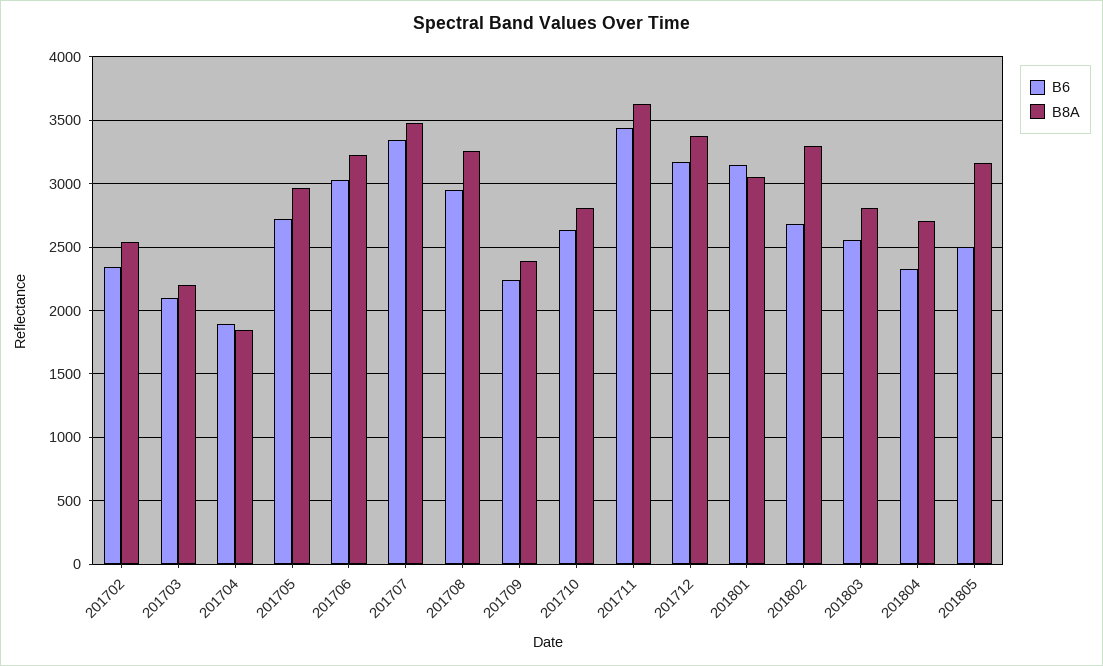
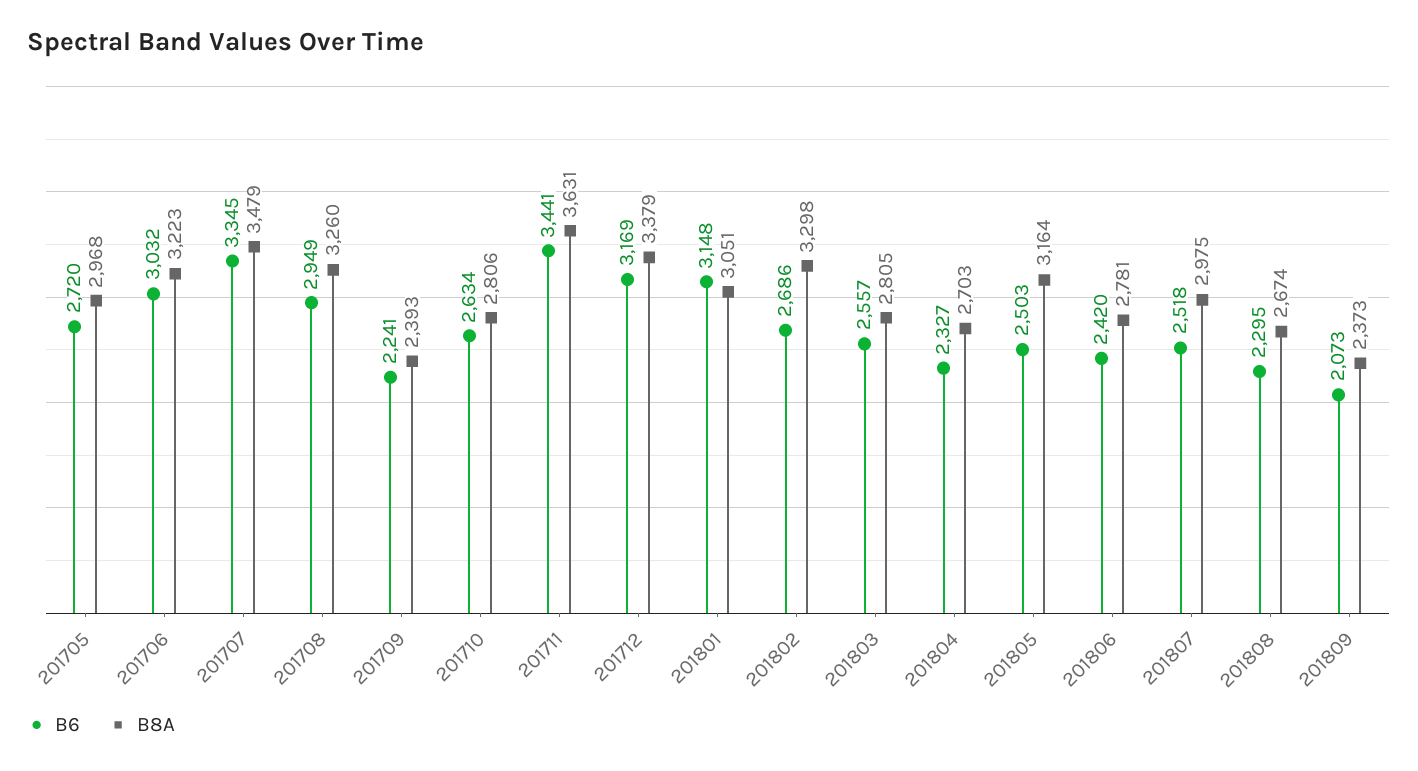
B6, 201702: 2350 -> none
B8A, 201702: 2550 -> none
B6, 201703: 2100 -> none
B8A, 201703: 2200 -> none
B6, 201704: 1900 -> none
B8A, 201704: 1850 -> none
B6, 201806: none -> 2420
B8A, 201806: none -> 2781
B6, 201807: none -> 2518
B8A, 201807: none -> 2975
B6, 201808: none -> 2295
B8A, 201808: none -> 2674
B6, 201809: none -> 2073
B8A, 201809: none -> 2373

